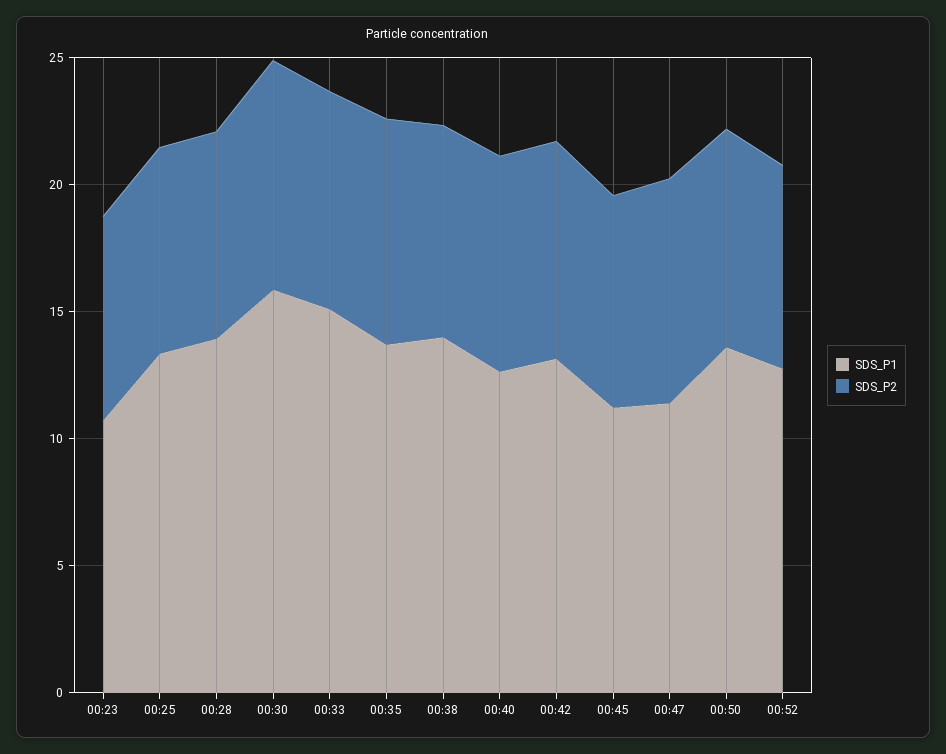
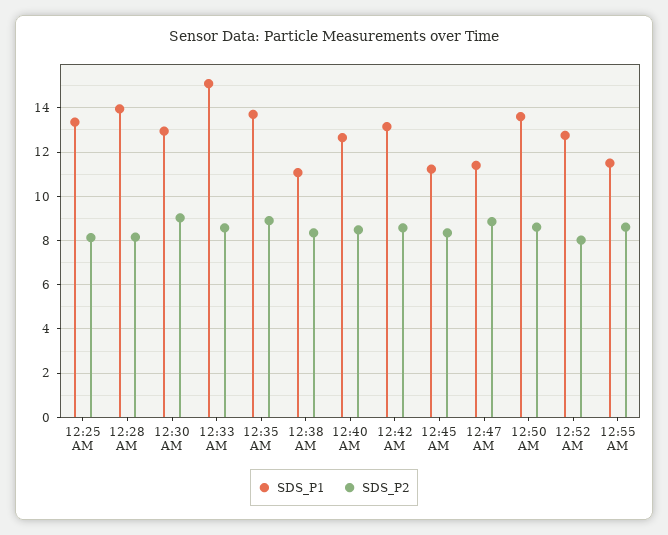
SDS_P1, 00:23: 11 -> none
SDS_P2, 00:23: 8 -> none
SDS_P1, 00:30: 16 -> 13
SDS_P1, 00:38: 14 -> 11
SDS_P1, 12:55 AM: none -> 11.5
SDS_P2, 12:55 AM: none -> 8.5

